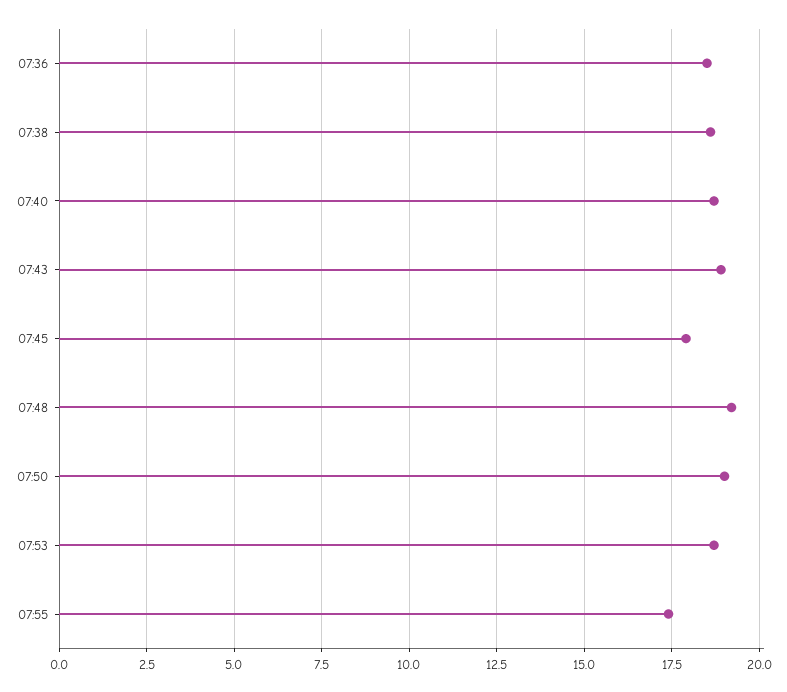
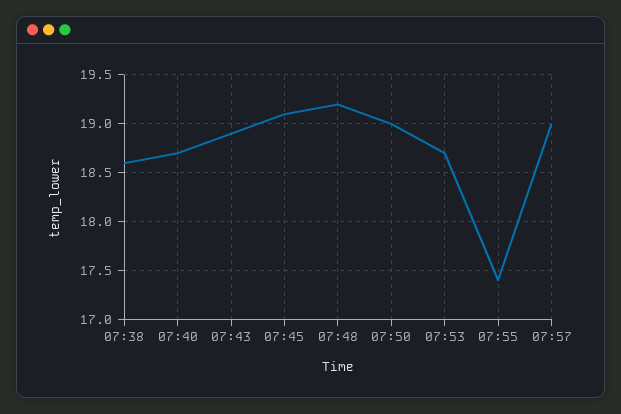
07:36: 18.5 -> none
07:45: 18 -> 19.1
07:57: none -> 19

